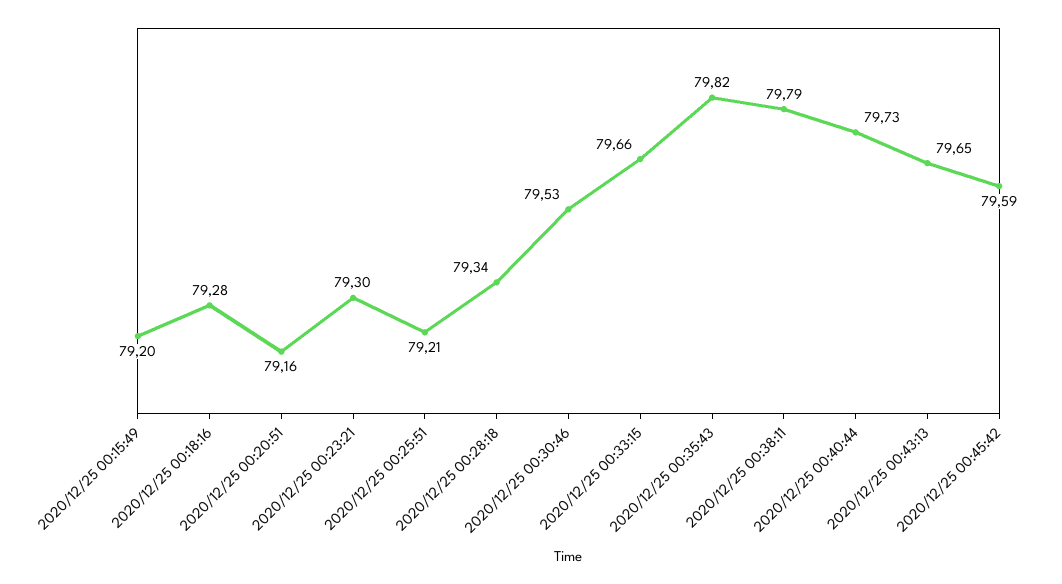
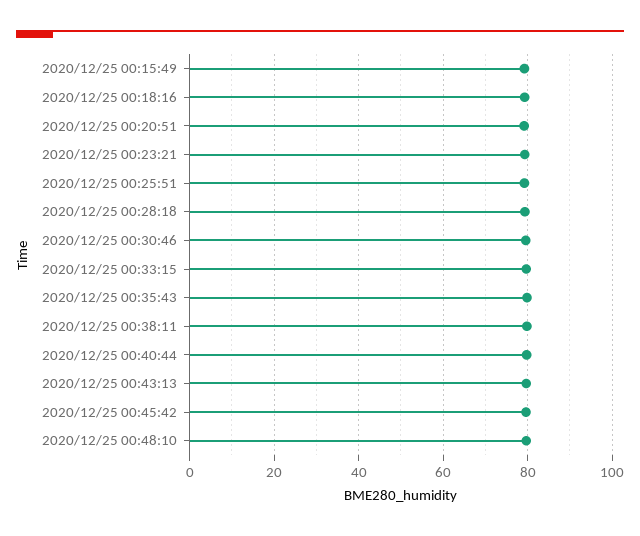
2020/12/25 00:48:10: none -> 80

